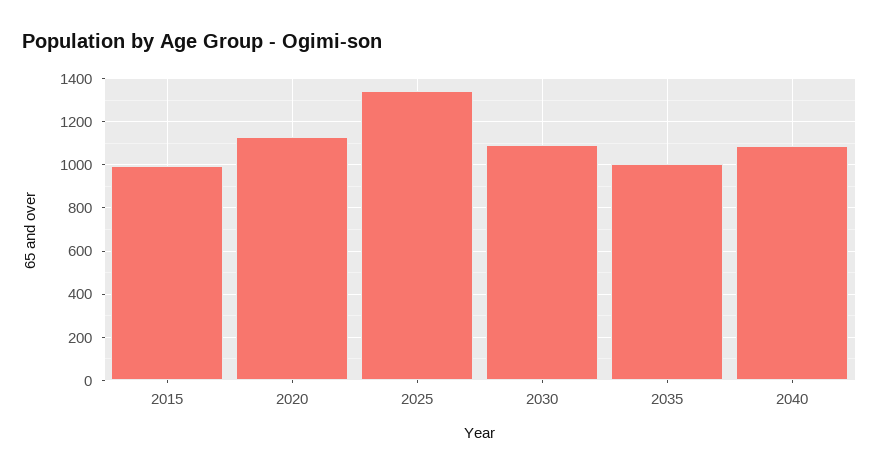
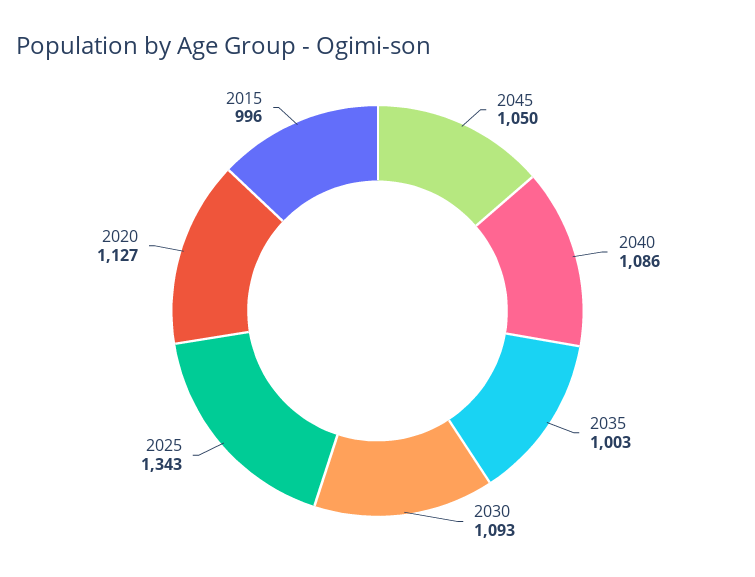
2045: none -> 1050

